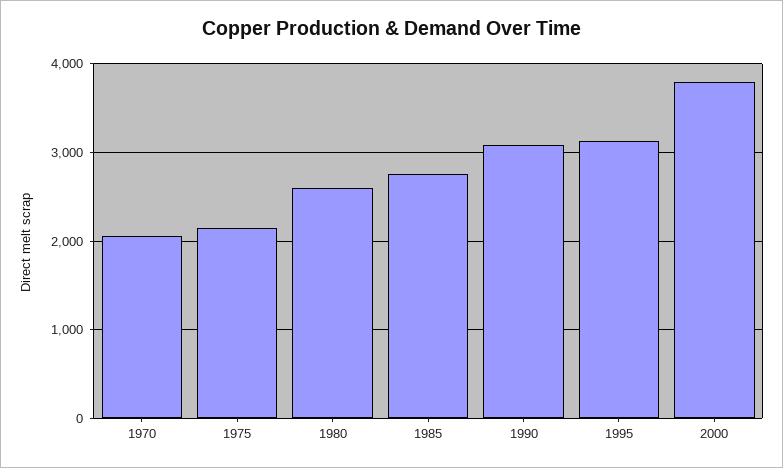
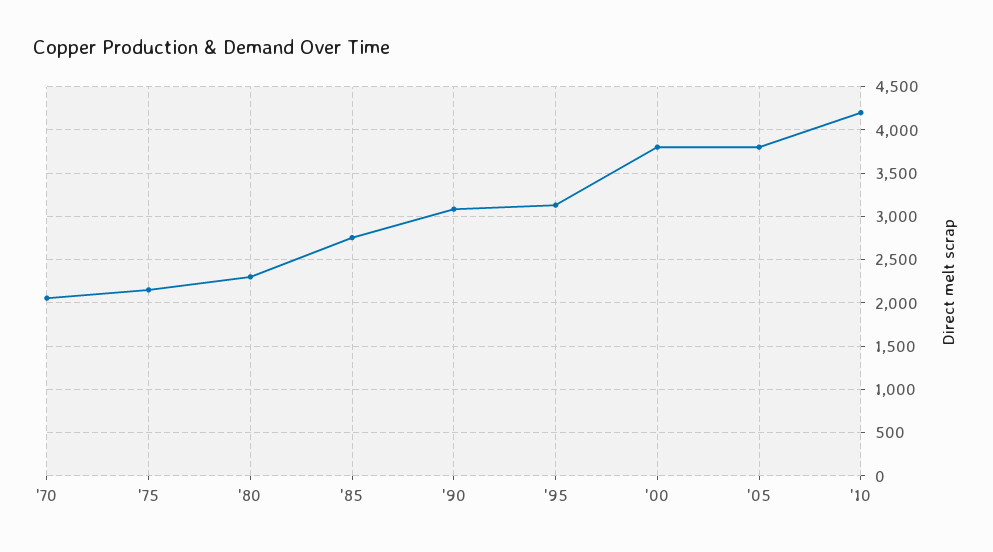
1980: 2600 -> 2300
'05: none -> 3800
'10: none -> 4200

